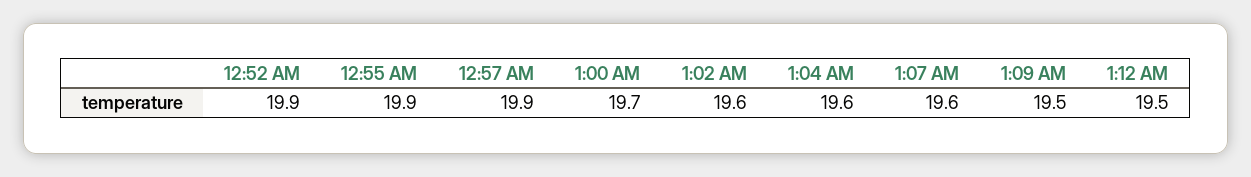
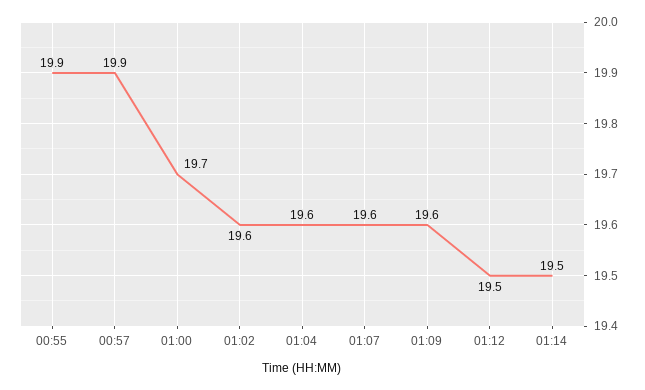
12:52 AM: 19.9 -> none
1:09 AM: 19.5 -> 19.6
01:14: none -> 19.5

